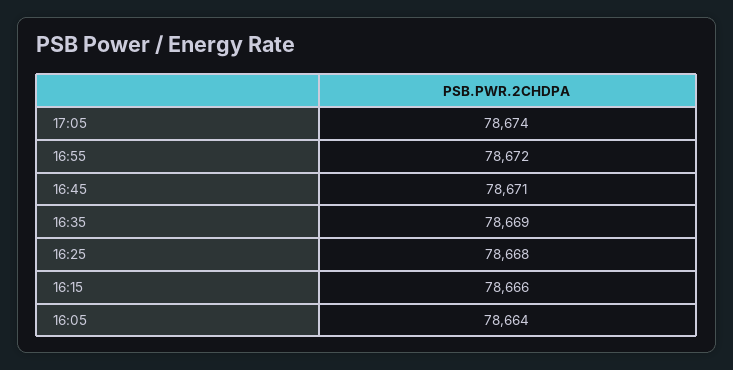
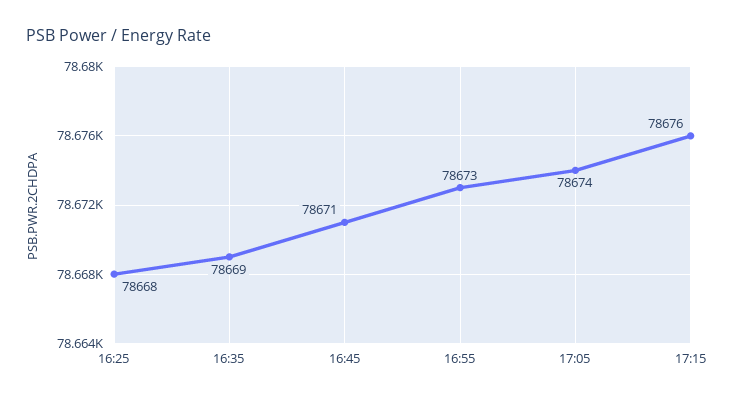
16:55: 78672 -> 78673
16:15: 78666 -> none
16:05: 78664 -> none
17:15: none -> 78676

